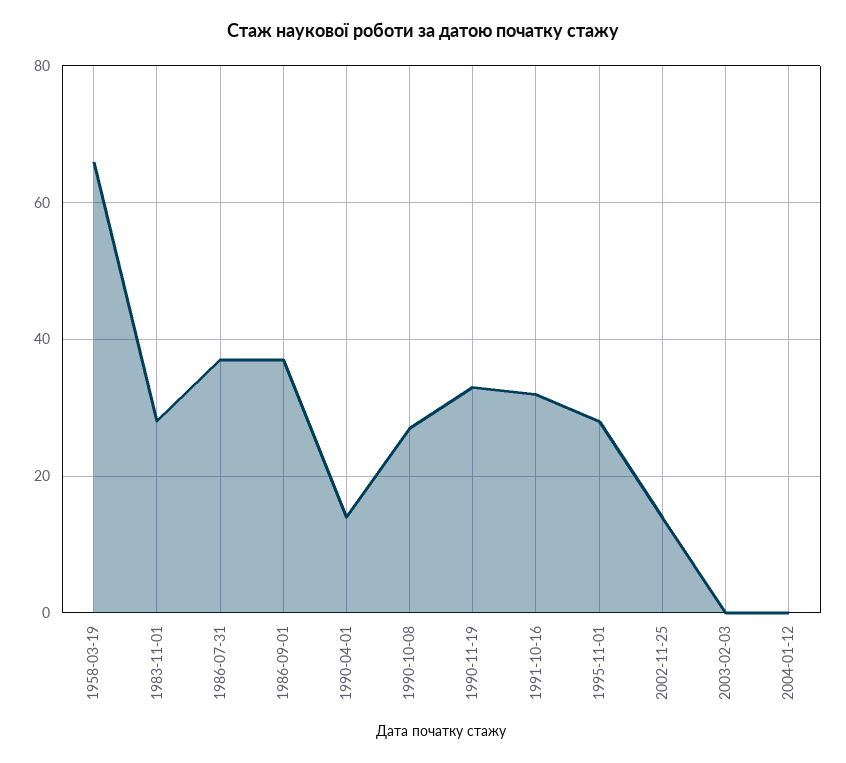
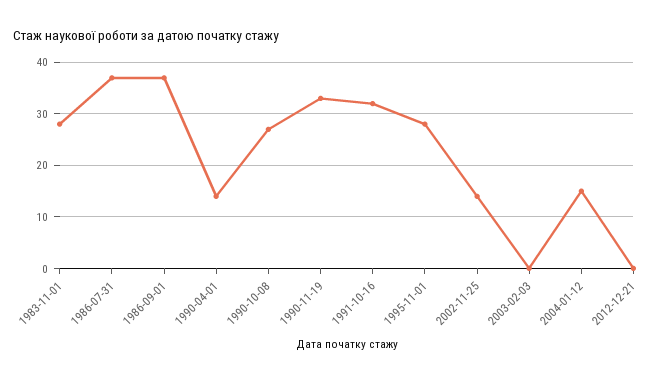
1958-03-19: 65 -> none
2004-01-12: 0 -> 15
2012-12-21: none -> 0

